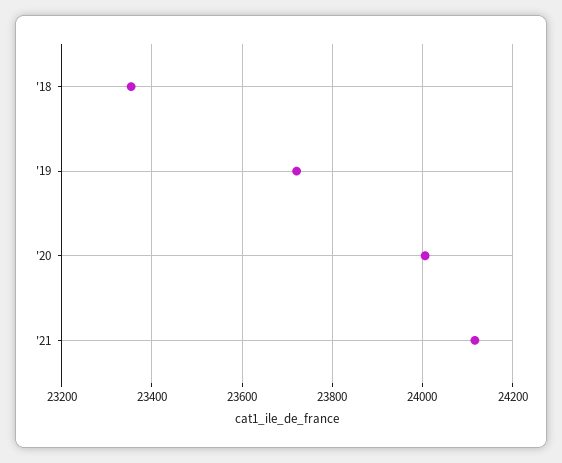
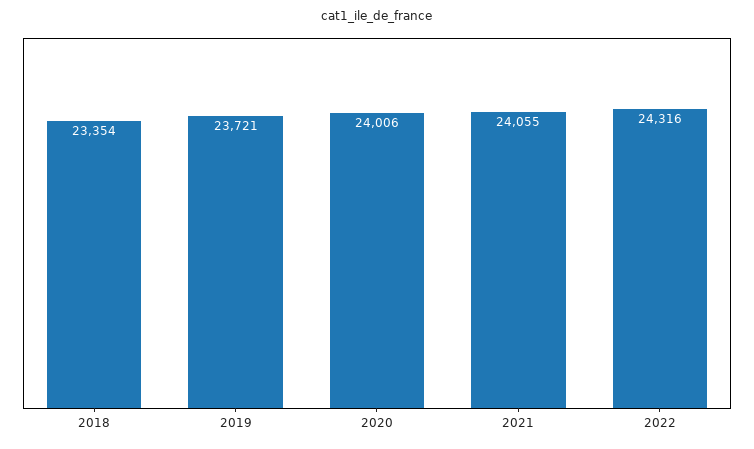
'21: 24120 -> 24055
2022: none -> 24316

